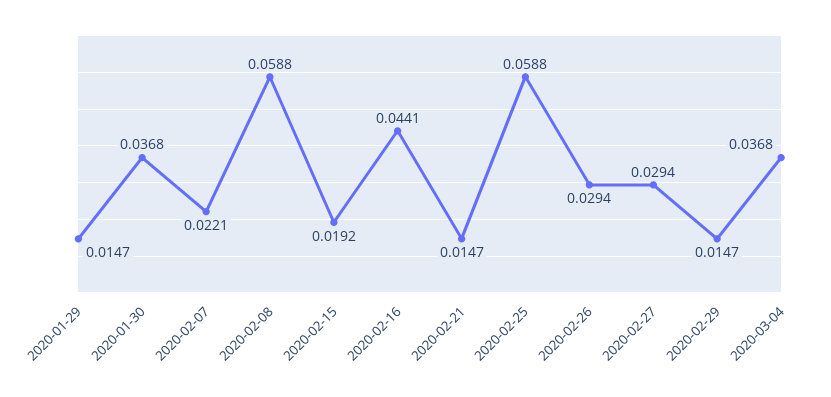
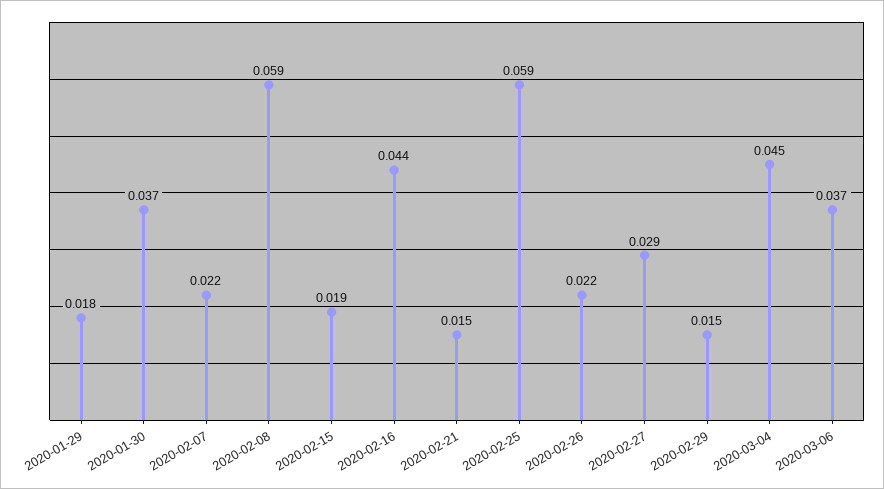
2020-01-29: 0.0147 -> 0.018
2020-02-26: 0.0294 -> 0.022
2020-03-04: 0.0368 -> 0.045
2020-03-06: none -> 0.037

